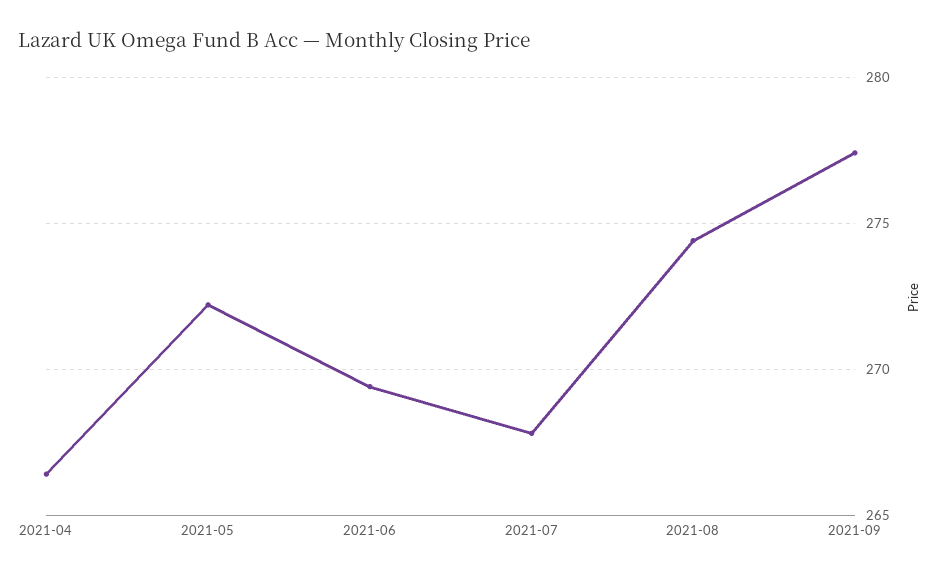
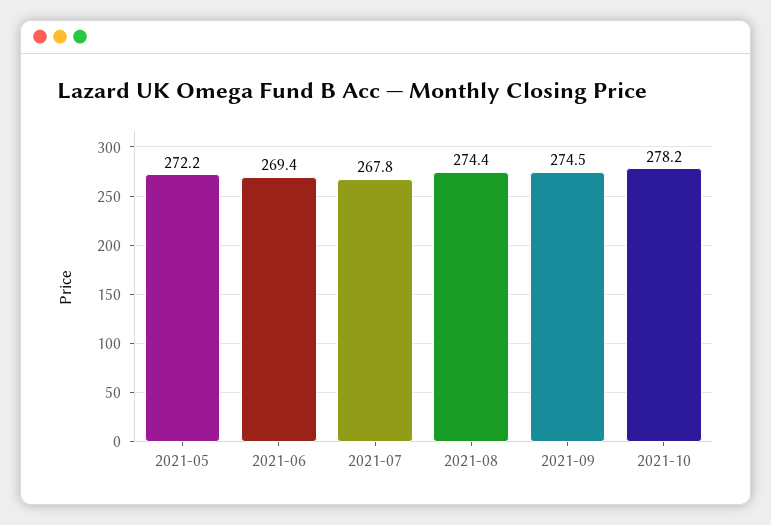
2021-04: 266.5 -> none
2021-09: 277.5 -> 274.5
2021-10: none -> 278.2

